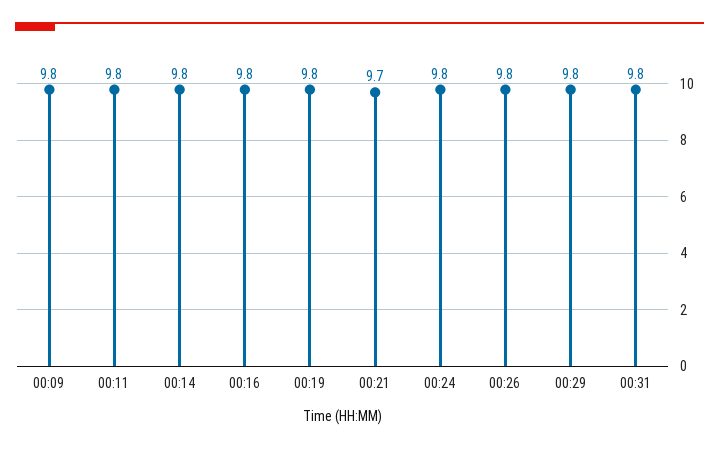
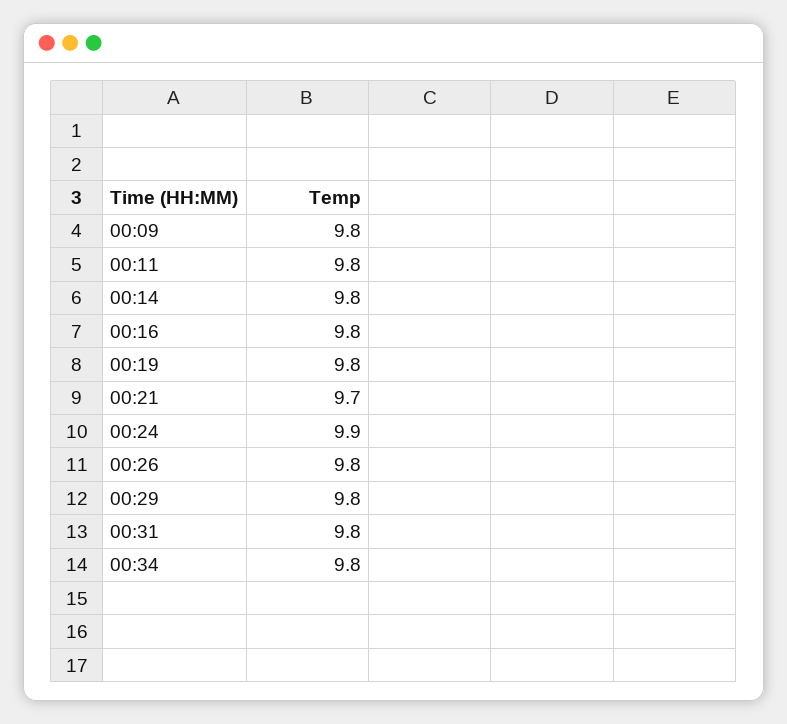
00:24: 9.8 -> 9.9
00:34: none -> 9.8

